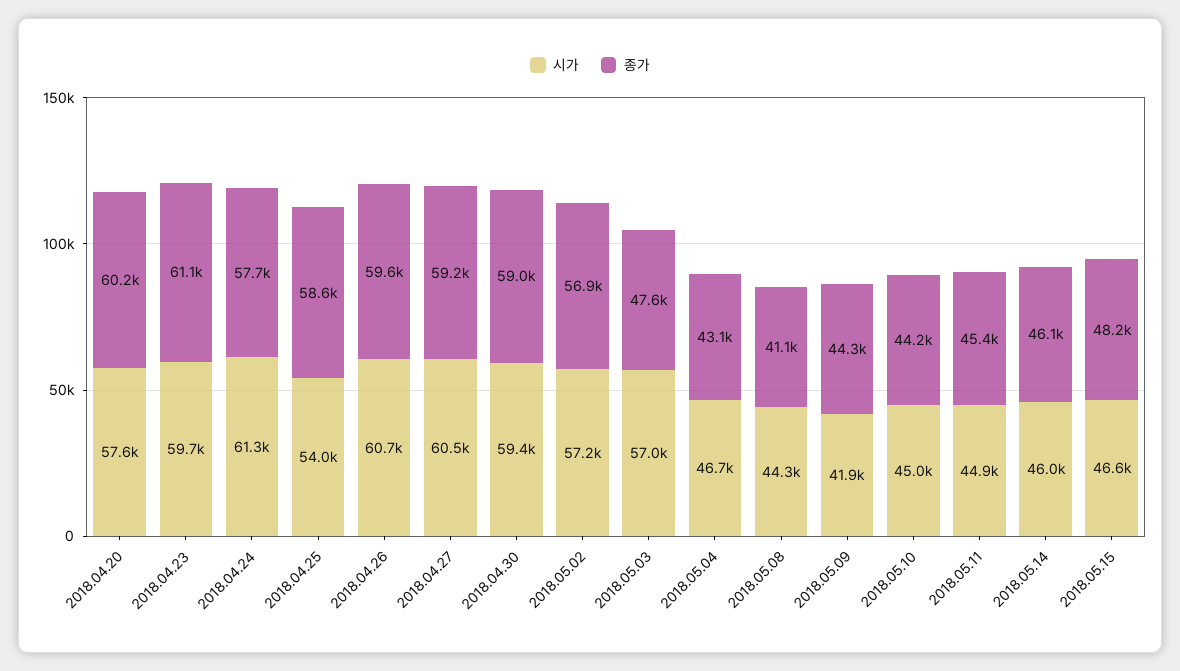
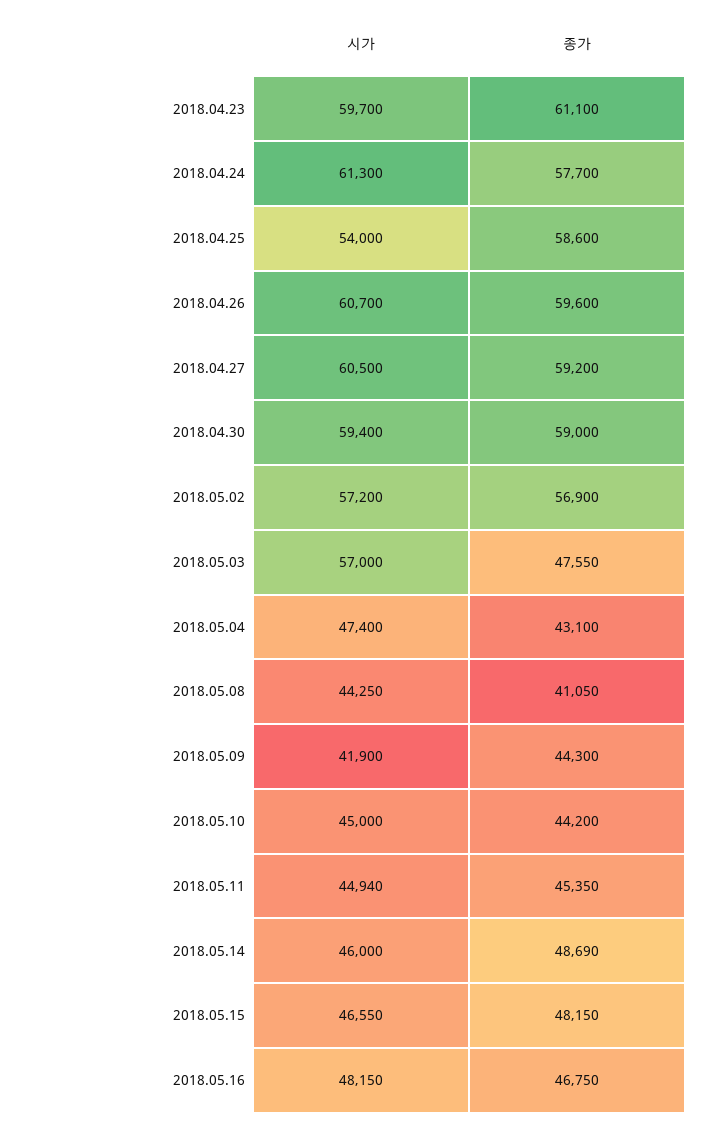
시가, 2018.04.20: 57600 -> none
종가, 2018.04.20: 60200 -> none
시가, 2018.05.04: 46700 -> 47400
종가, 2018.05.14: 46100 -> 48690
시가, 2018.05.16: none -> 48150
종가, 2018.05.16: none -> 46750

